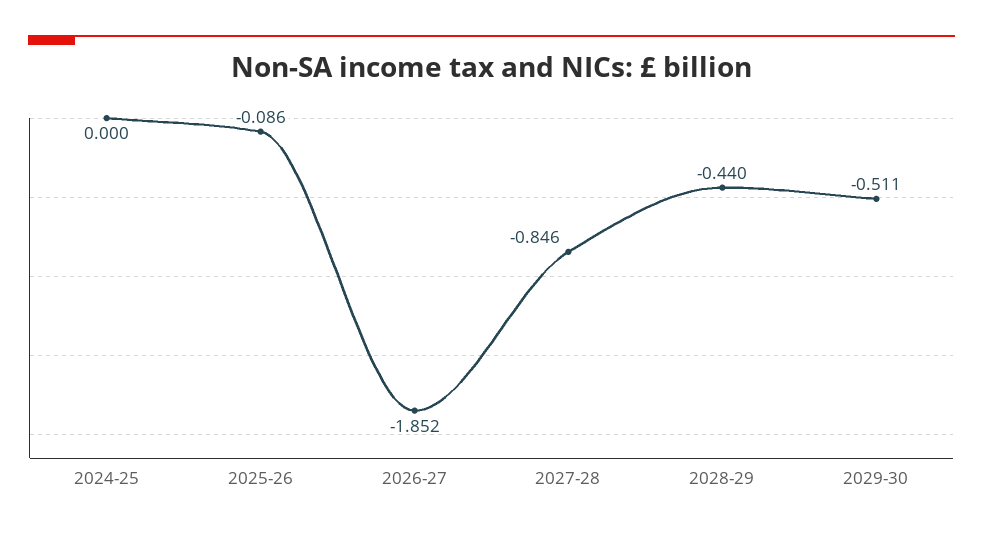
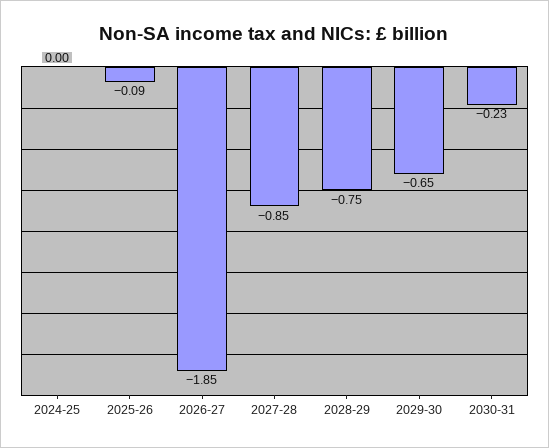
2028-29: -0.44 -> -0.75
2029-30: -0.511 -> -0.65
2030-31: none -> -0.23

